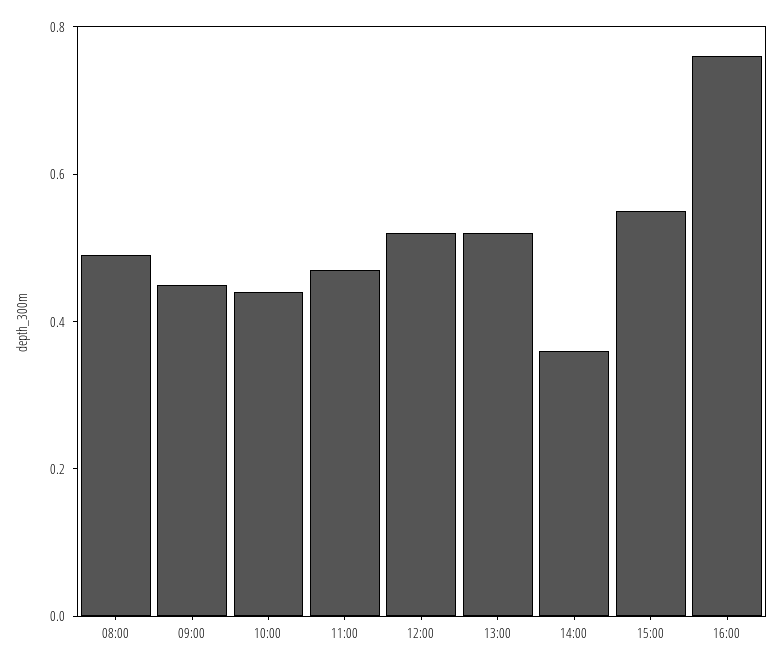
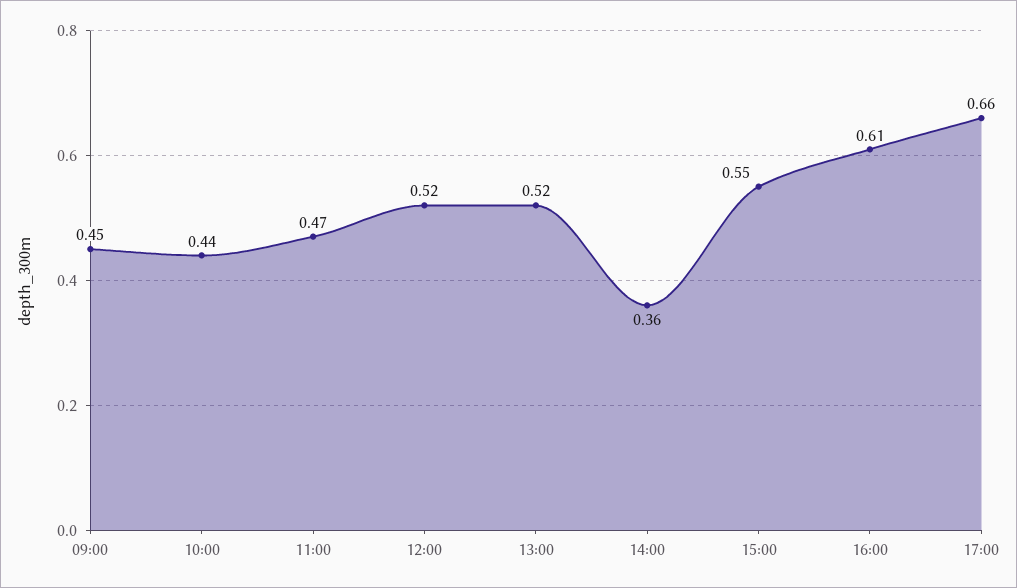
08:00: 0.5 -> none
16:00: 0.75 -> 0.61
17:00: none -> 0.66

